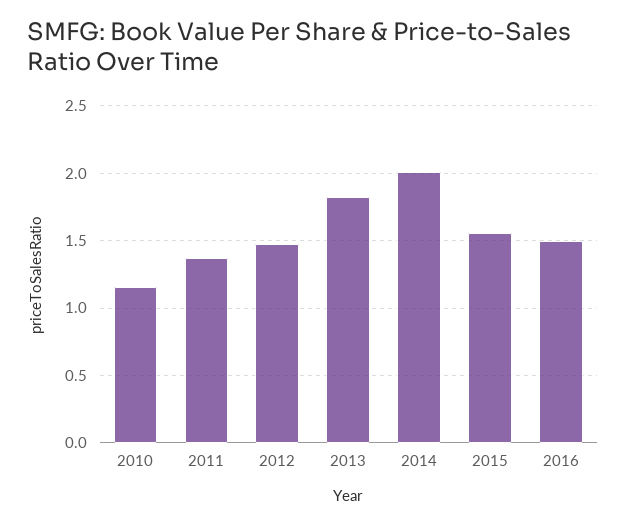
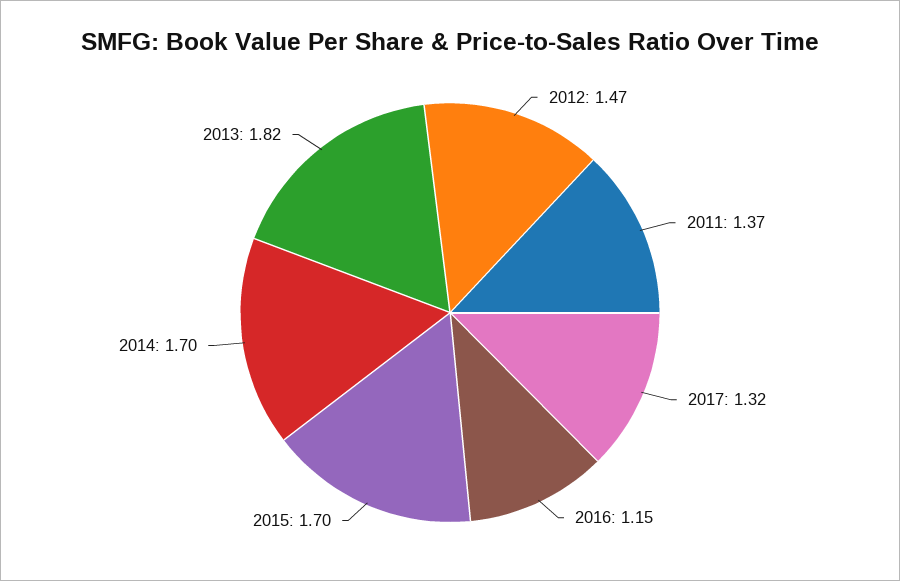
2010: 1.15 -> none
2014: 2 -> 1.7
2015: 1.55 -> 1.7
2016: 1.5 -> 1.15
2017: none -> 1.32

